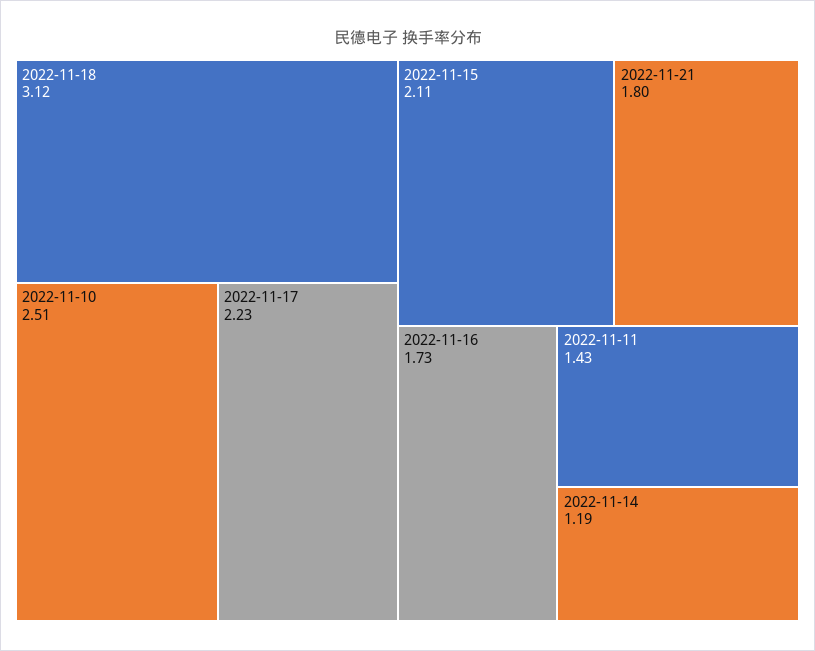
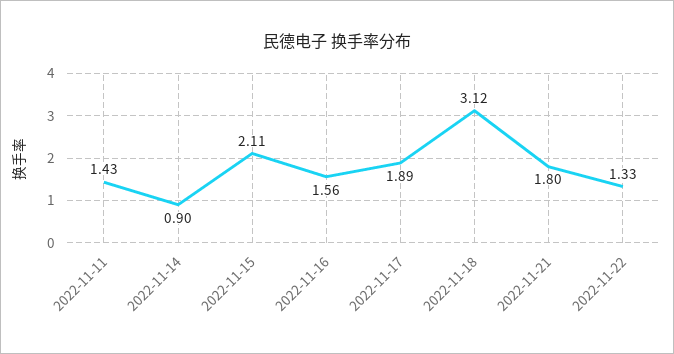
2022-11-10: 2.51 -> none
2022-11-17: 2.23 -> 1.89
2022-11-16: 1.73 -> 1.56
2022-11-14: 1.19 -> 0.9
2022-11-22: none -> 1.33

